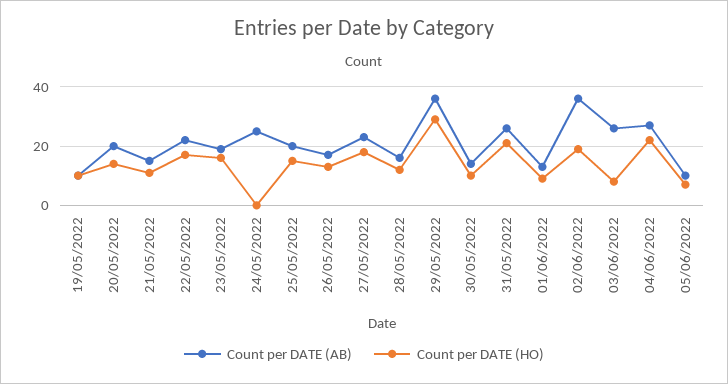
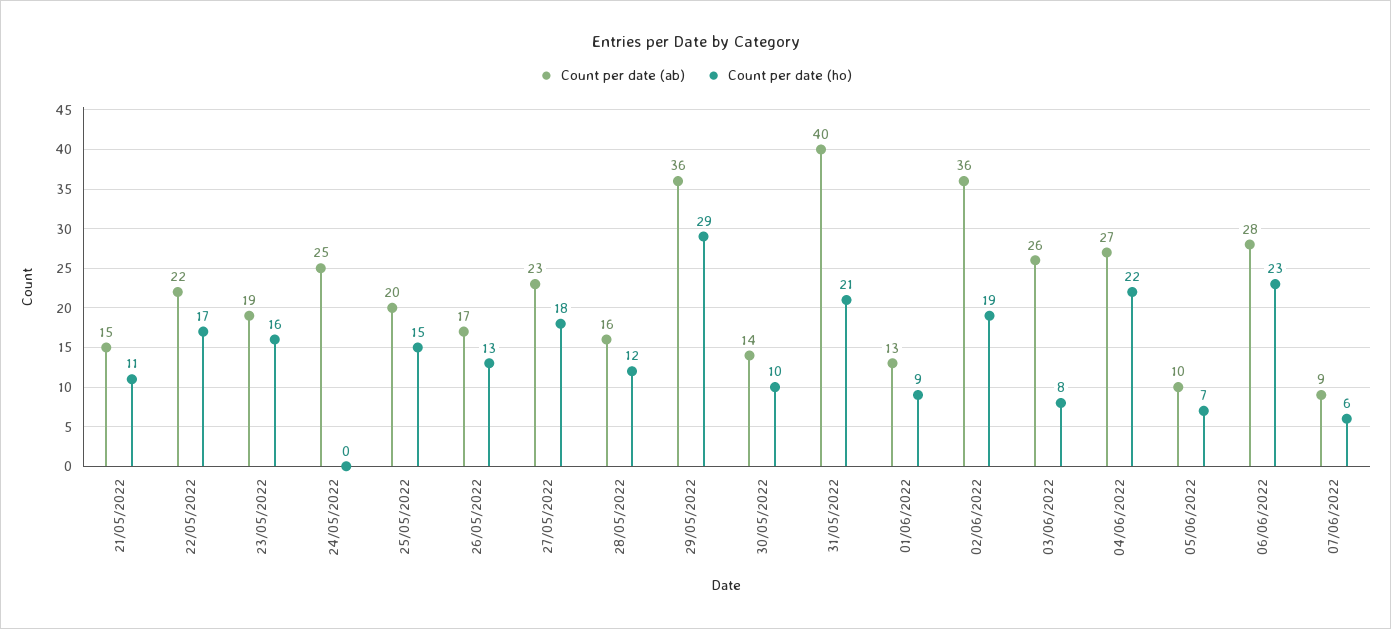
Count per DATE (AB), 19/05/2022: 10 -> none
Count per DATE (HO), 19/05/2022: 10 -> none
Count per DATE (AB), 20/05/2022: 20 -> none
Count per DATE (HO), 20/05/2022: 15 -> none
Count per DATE (AB), 31/05/2022: 25 -> 40
Count per DATE (AB), 06/06/2022: none -> 28
Count per DATE (HO), 06/06/2022: none -> 23
Count per DATE (AB), 07/06/2022: none -> 9
Count per DATE (HO), 07/06/2022: none -> 6

